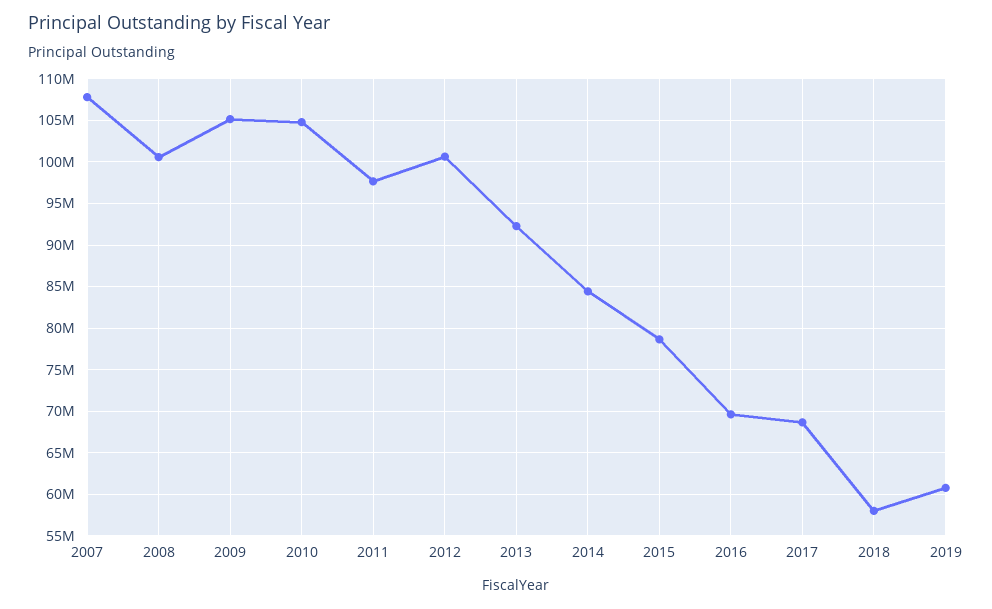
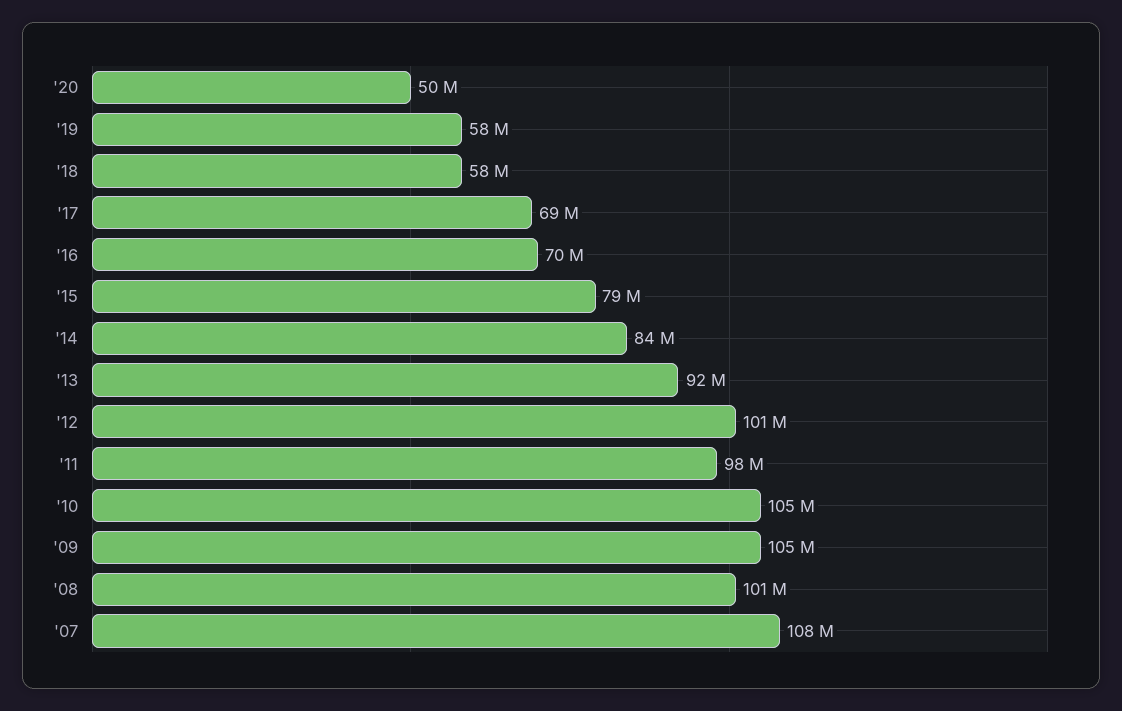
2019: 61000000 -> 58000000
'20: none -> 50000000

